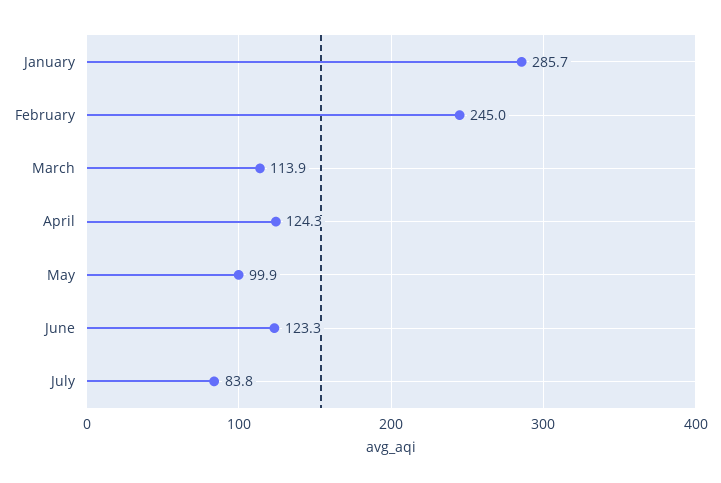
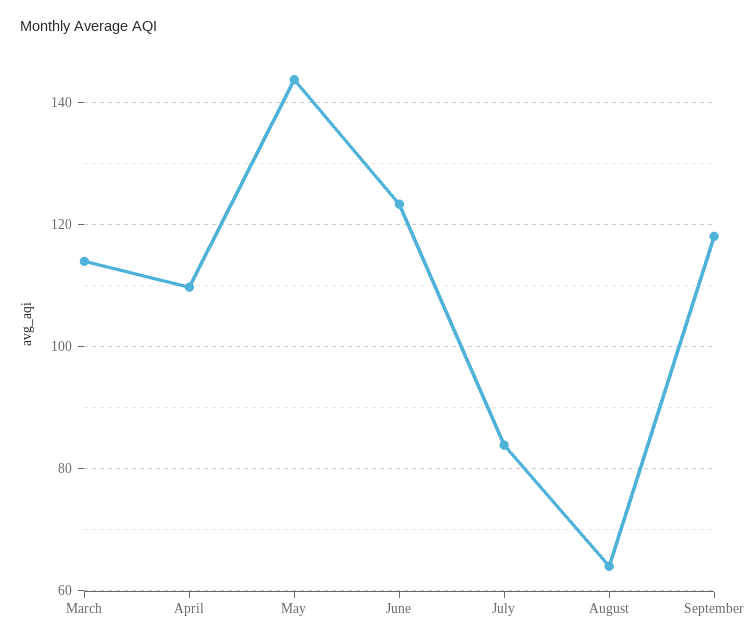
January: 285.7 -> none
February: 245 -> none
April: 124.3 -> 110
May: 99.9 -> 144
August: none -> 64
September: none -> 118

